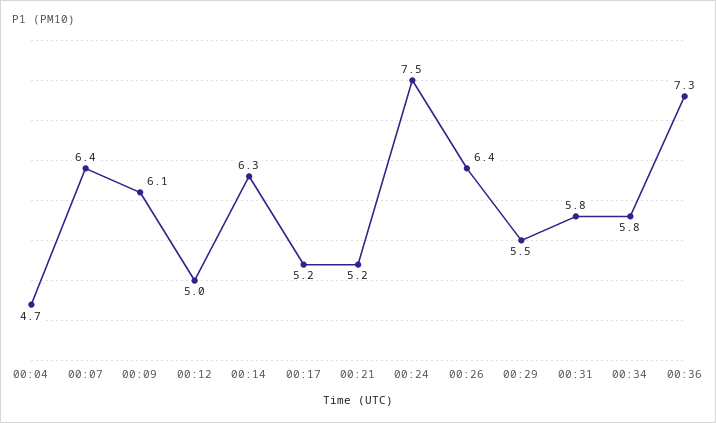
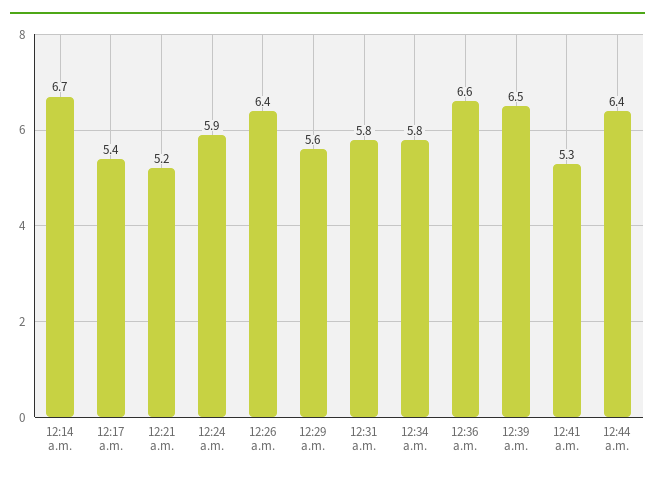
00:04: 4.7 -> none
00:07: 6.4 -> none
00:09: 6.1 -> none
00:12: 5 -> none
00:14: 6.3 -> 6.7
00:17: 5.2 -> 5.4
00:24: 7.5 -> 5.9
00:29: 5.5 -> 5.6
00:36: 7.3 -> 6.6
12:39 a.m.: none -> 6.5
12:41 a.m.: none -> 5.3
12:44 a.m.: none -> 6.4

